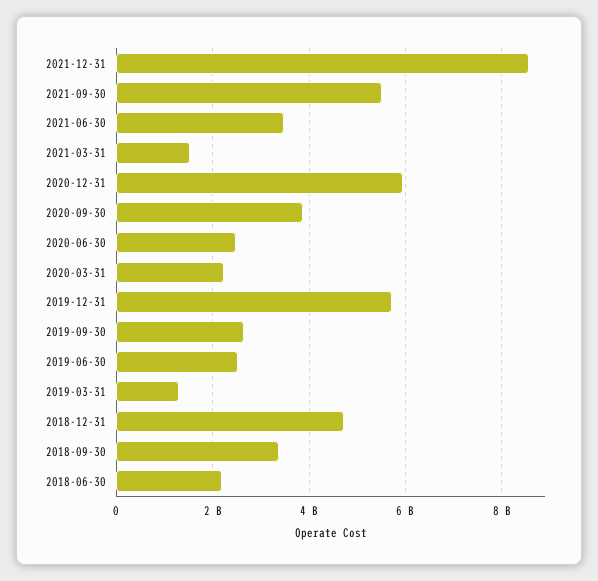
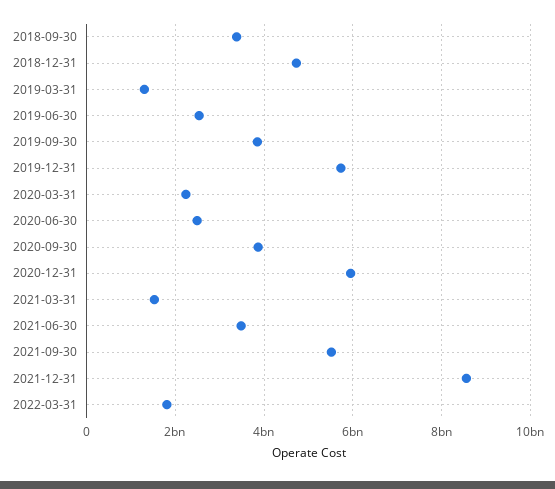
2019-09-30: 2600000000 -> 3800000000
2018-06-30: 2200000000 -> none
2022-03-31: none -> 1800000000

